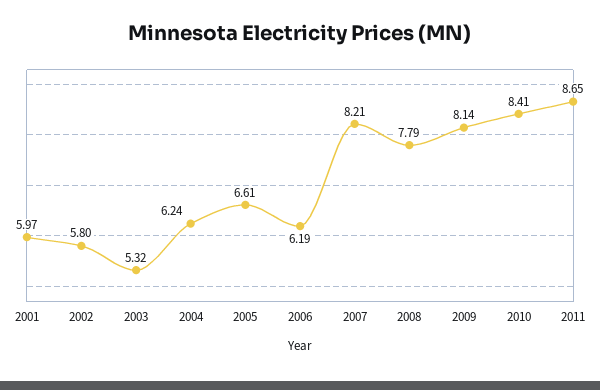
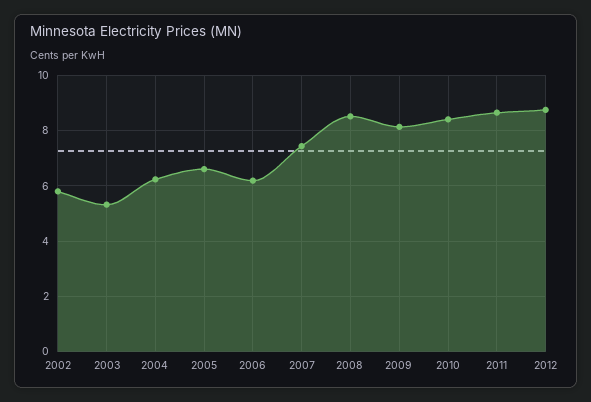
2001: 5.97 -> none
2007: 8.21 -> 7.5
2008: 7.79 -> 8.5
2012: none -> 8.75

